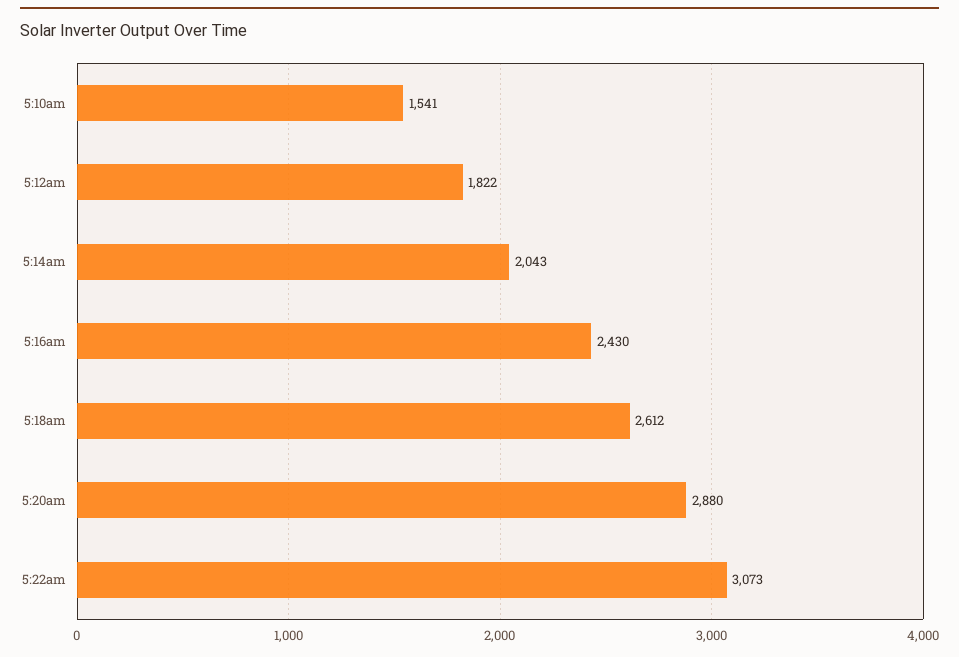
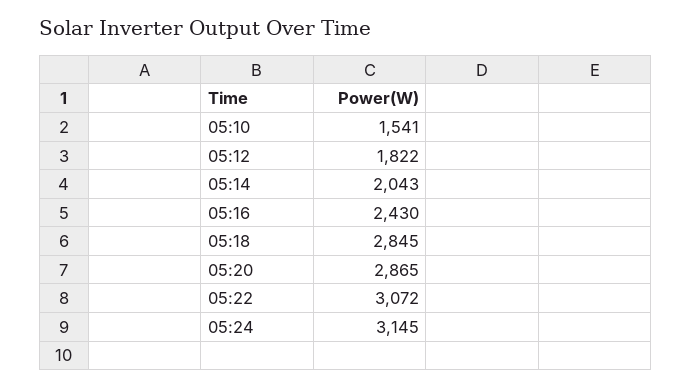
5:18am: 2612 -> 2845
5:20am: 2880 -> 2865
5:22am: 3073 -> 3072
05:24: none -> 3145

